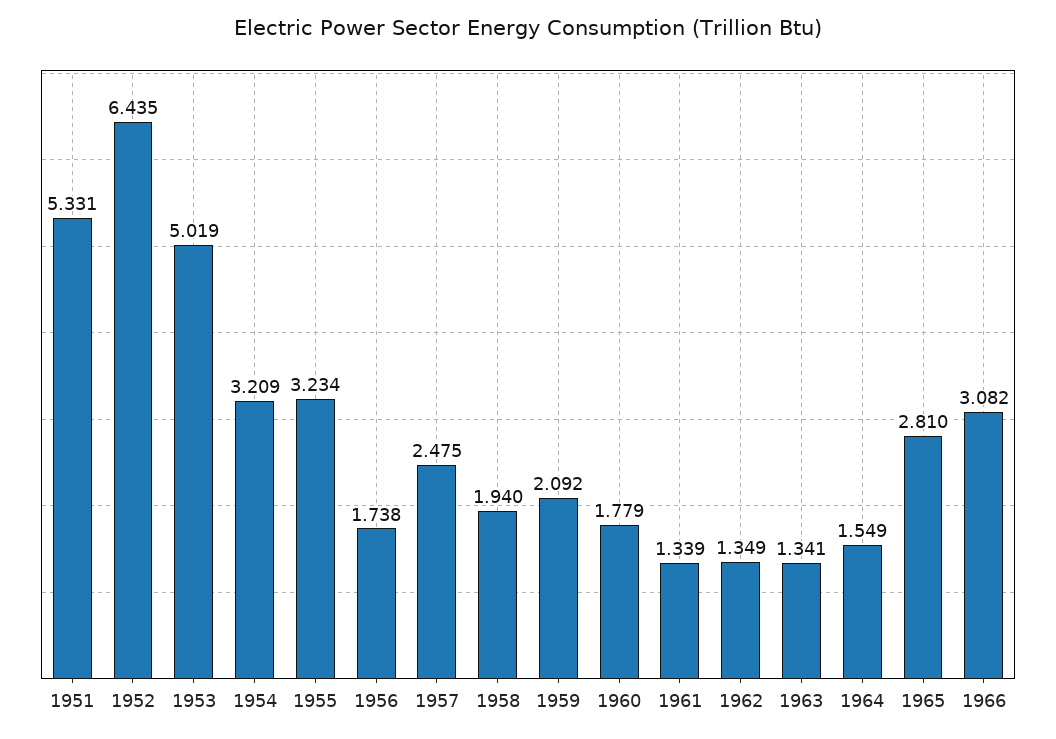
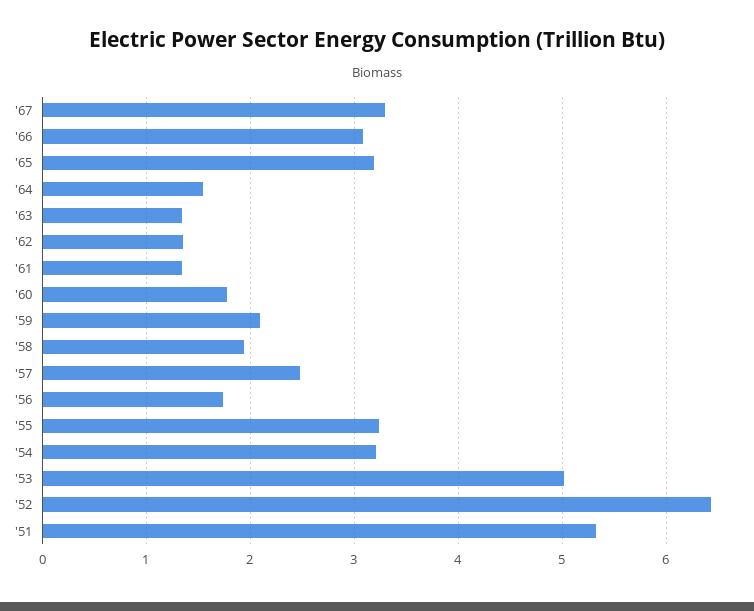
1965: 2.81 -> 3.2
'67: none -> 3.3

